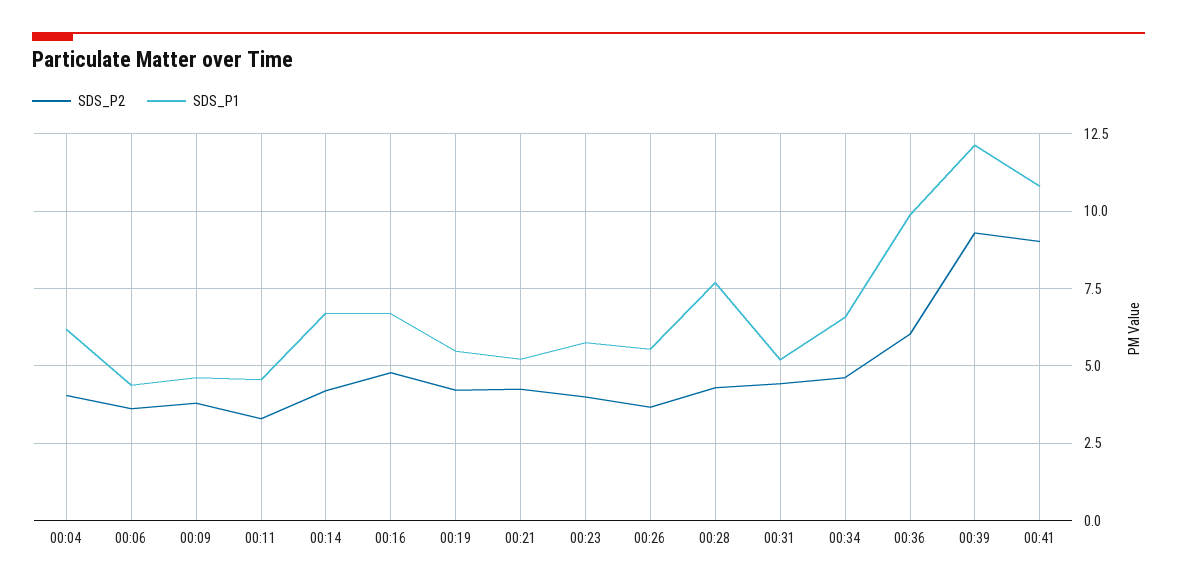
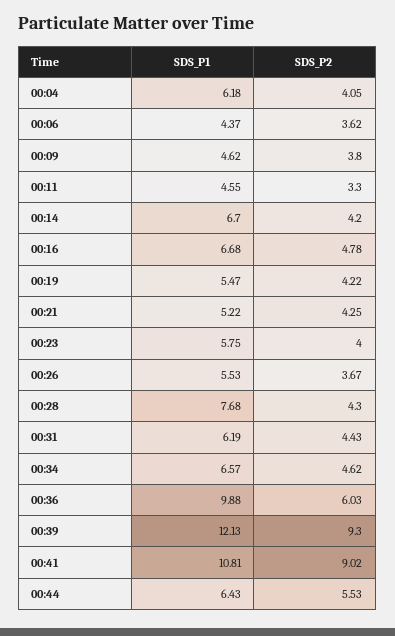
SDS_P1, 00:31: 5.25 -> 6.19
SDS_P1, 00:44: none -> 6.43
SDS_P2, 00:44: none -> 5.53

